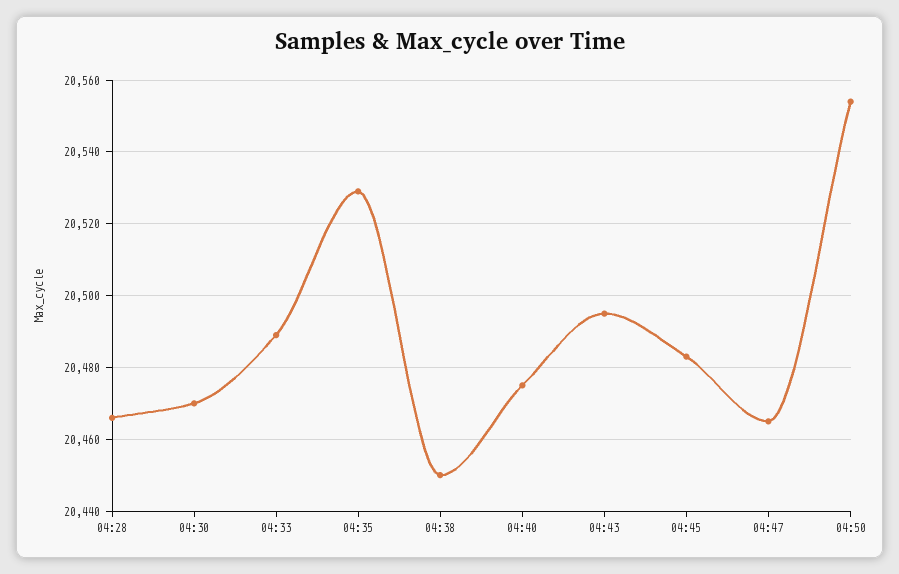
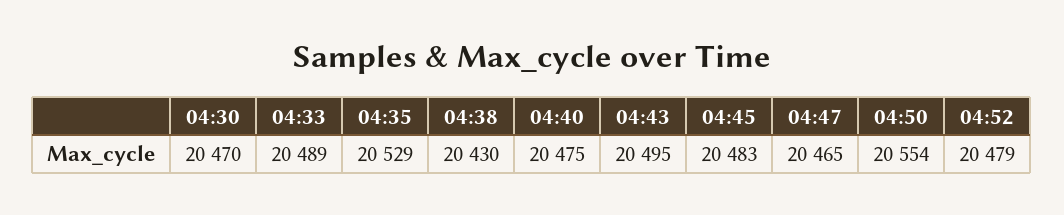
04:28: 20465 -> none
04:38: 20450 -> 20430
04:52: none -> 20479

